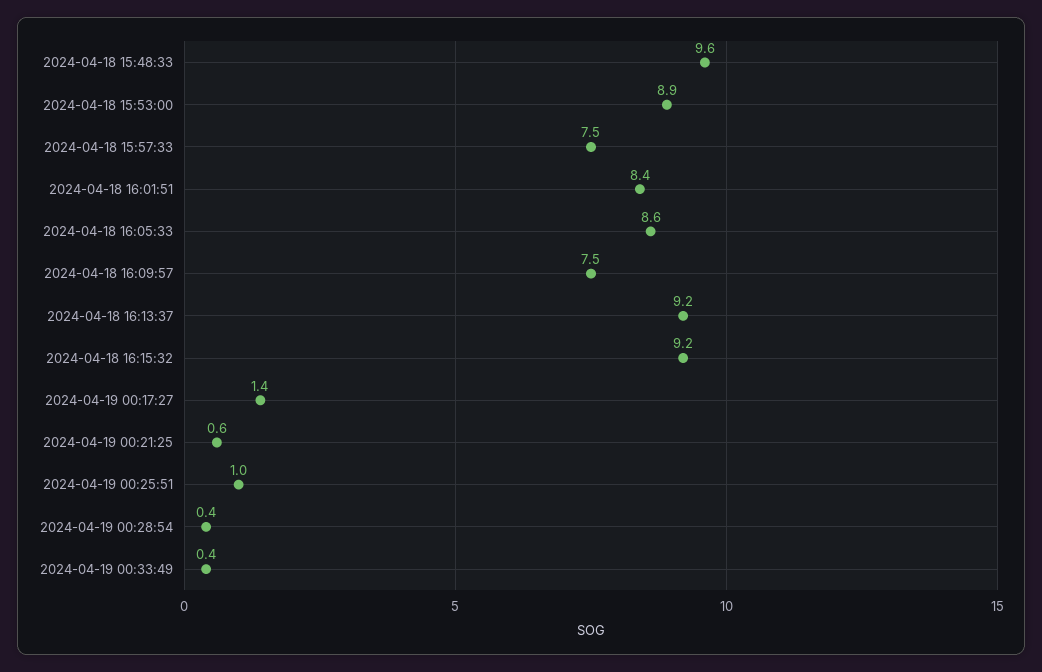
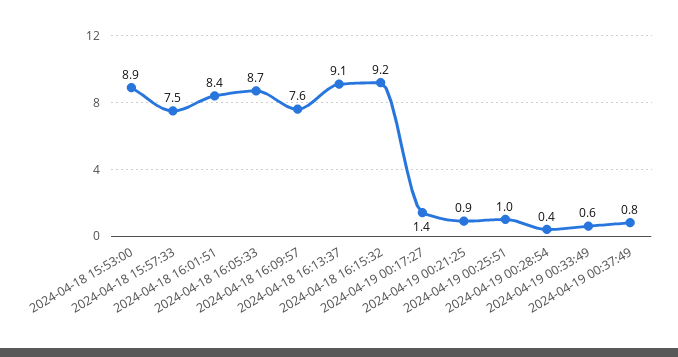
2024-04-18 15:48:33: 9.6 -> none
2024-04-18 16:05:33: 8.6 -> 8.7
2024-04-18 16:09:57: 7.5 -> 7.6
2024-04-18 16:13:37: 9.2 -> 9.1
2024-04-19 00:21:25: 0.6 -> 0.9
2024-04-19 00:33:49: 0.4 -> 0.6
2024-04-19 00:37:49: none -> 0.8

